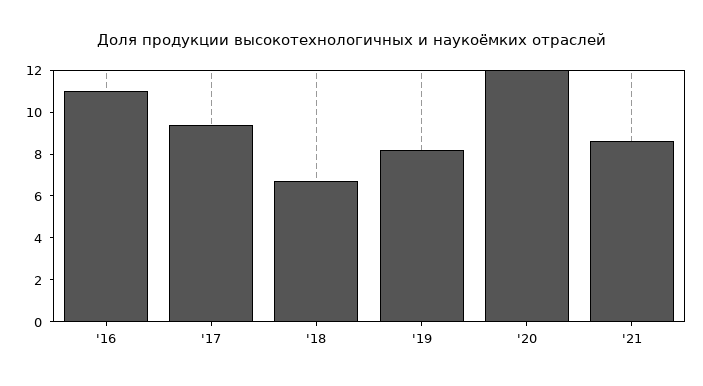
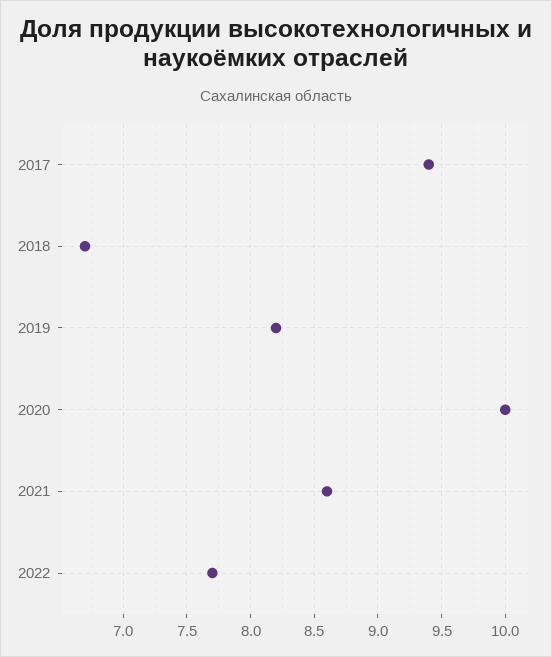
'16: 11 -> none
'20: 12 -> 10
2022: none -> 7.7

